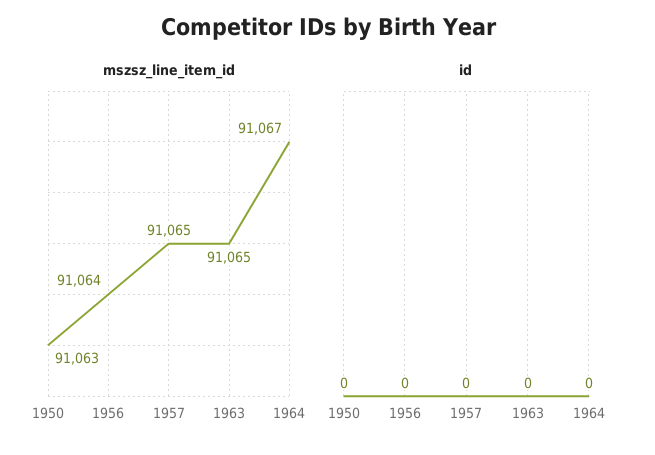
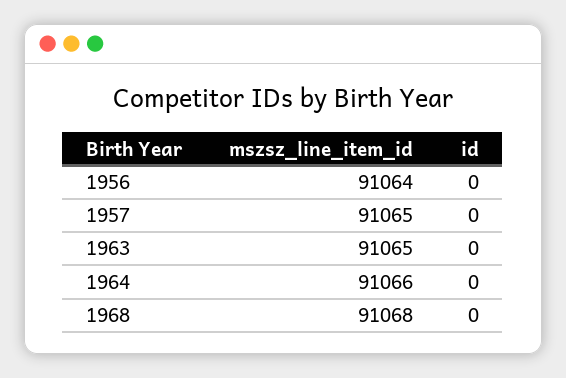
mszsz_line_item_id, 1950: 91063 -> none
mszsz_line_item_id, 1964: 91067 -> 91066
id, 1950: 0 -> none
mszsz_line_item_id, 1968: none -> 91068
id, 1968: none -> 0

